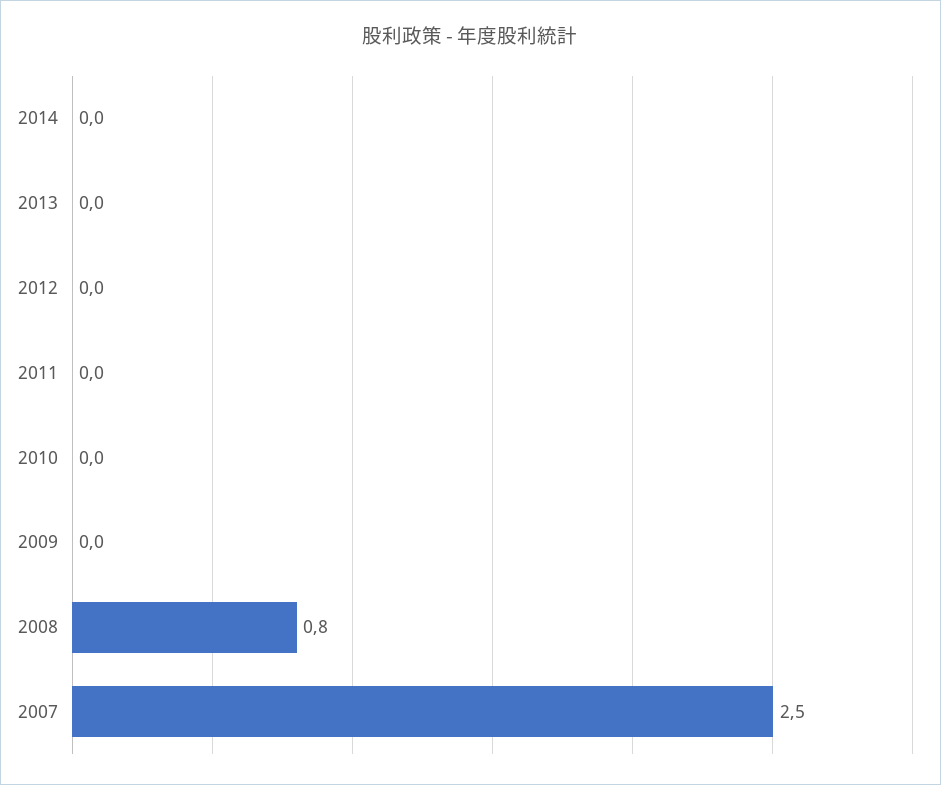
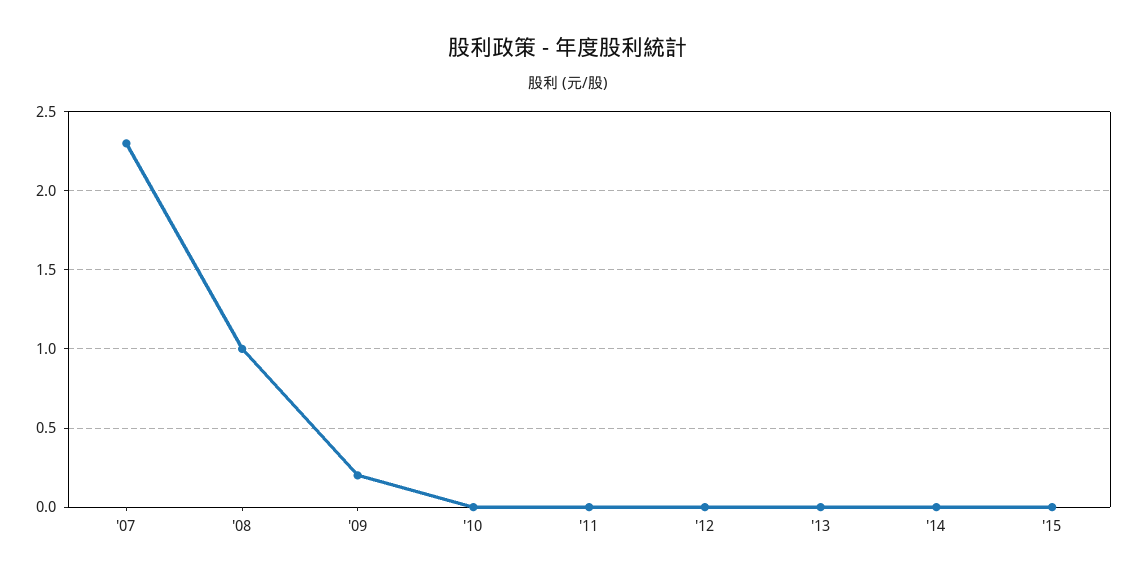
2009: 0 -> 0.2
2008: 0.8 -> 1
2007: 2.5 -> 2.3
'15: none -> 0

